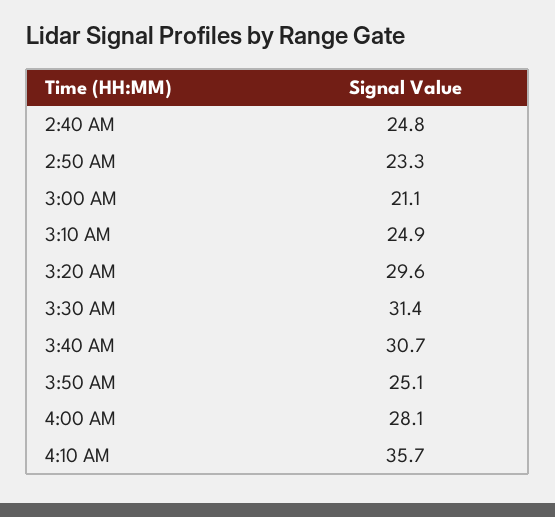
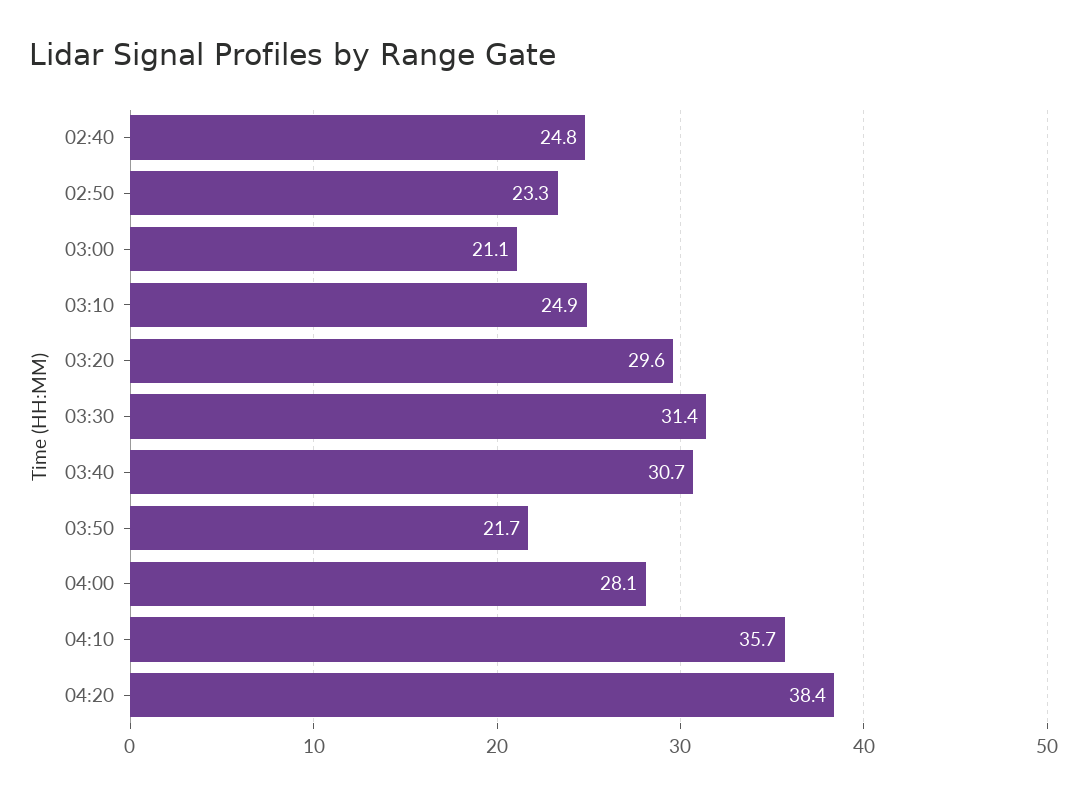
3:50 AM: 25.1 -> 21.7
04:20: none -> 38.4

